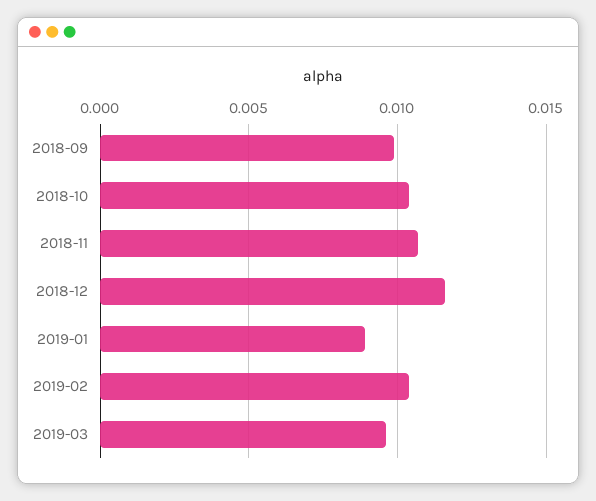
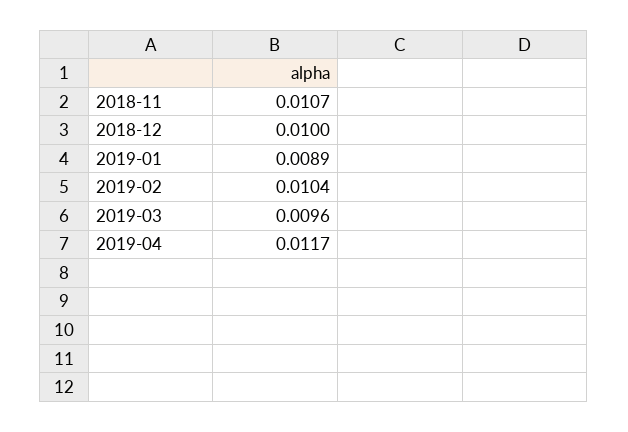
2018-09: 0.01 -> none
2018-10: 0.0105 -> none
2018-12: 0.0115 -> 0.01
2019-04: none -> 0.0117

